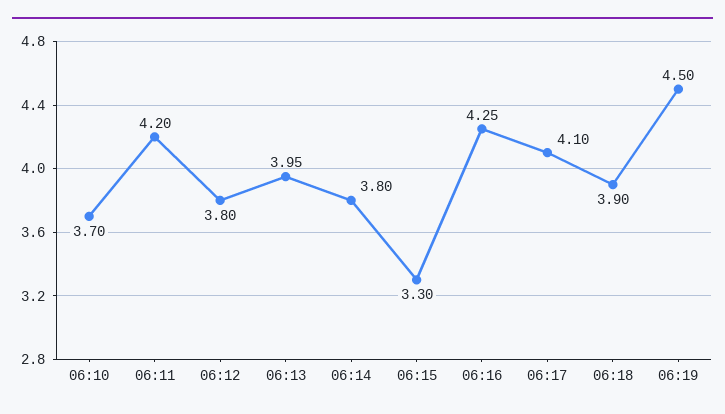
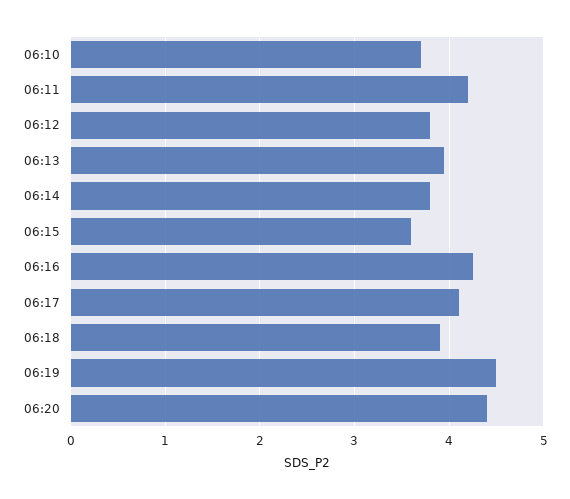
06:15: 3.3 -> 3.6
06:20: none -> 4.4

